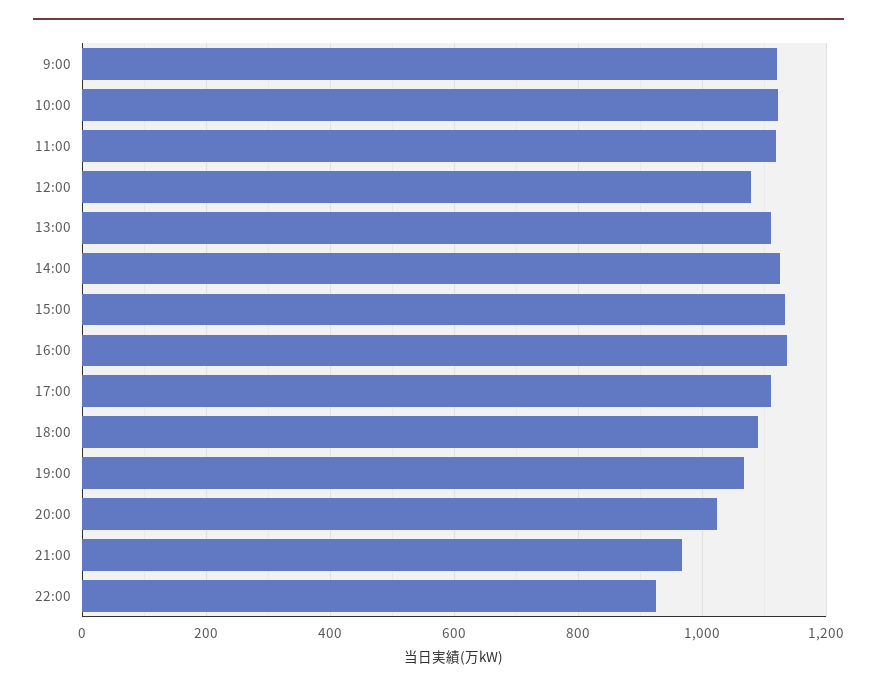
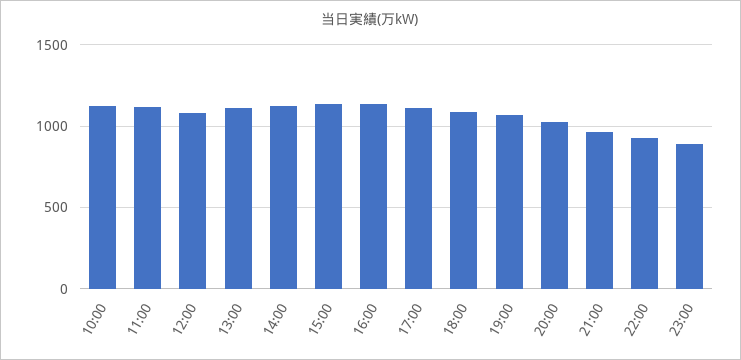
9:00: 1120 -> none
23:00: none -> 900

